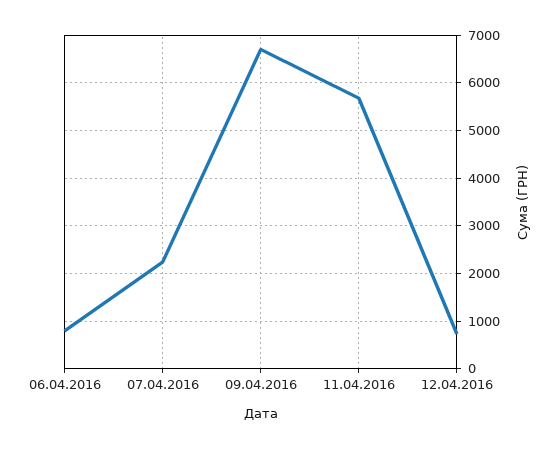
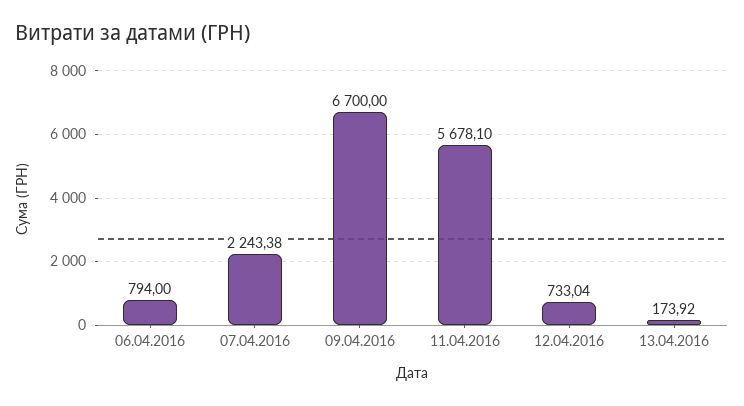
13.04.2016: none -> 173.92

